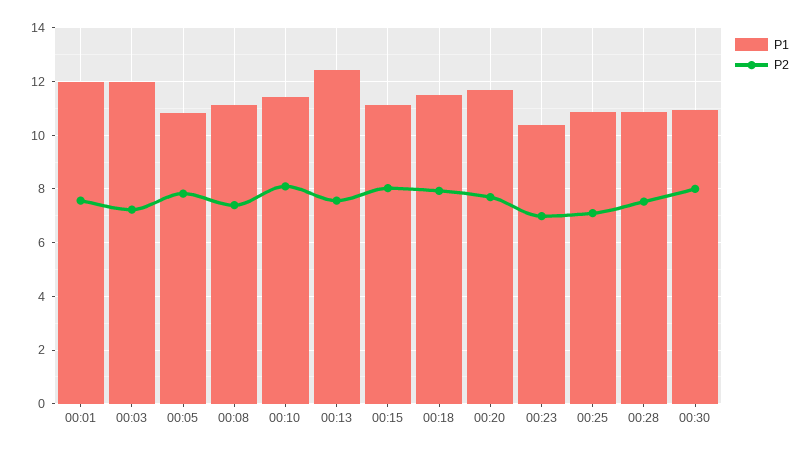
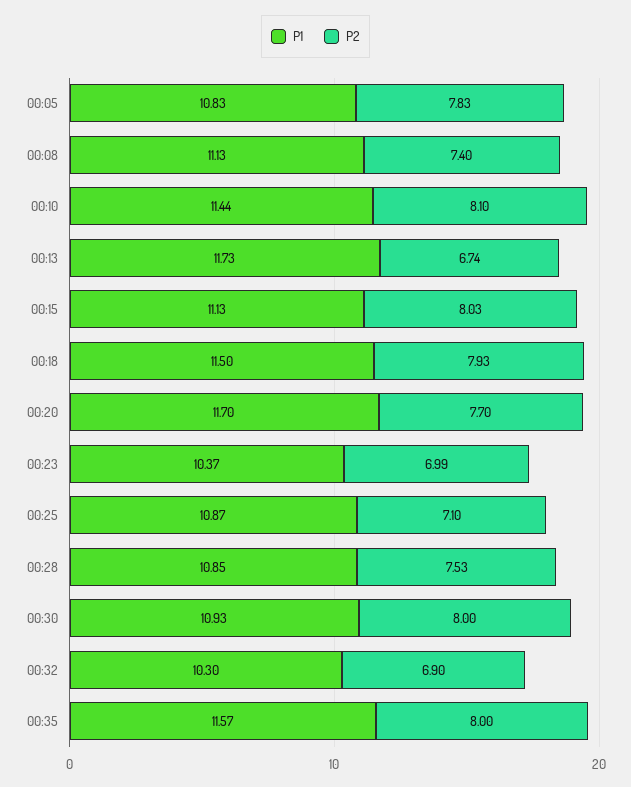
P1, 00:01: 12 -> none
P2, 00:01: 7.5 -> none
P1, 00:03: 12 -> none
P2, 00:03: 7.25 -> none
P1, 00:13: 12.5 -> 11.73
P2, 00:13: 7.5 -> 6.74
P1, 00:32: none -> 10.3
P2, 00:32: none -> 6.9
P1, 00:35: none -> 11.57
P2, 00:35: none -> 8

